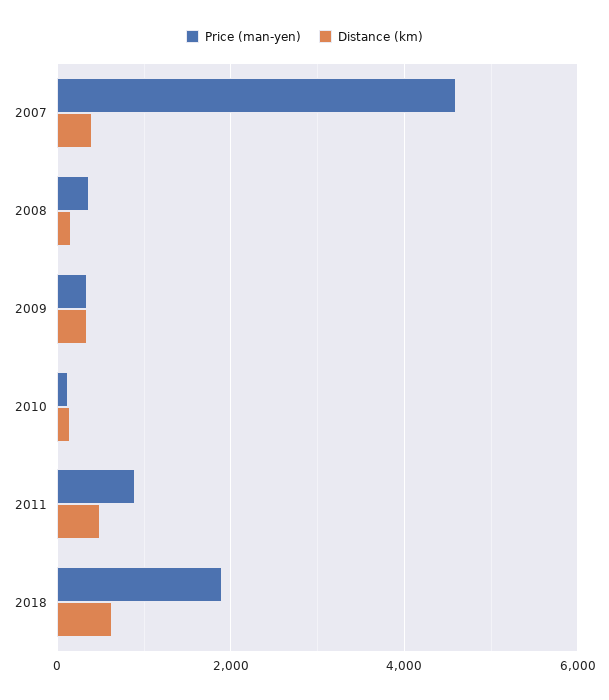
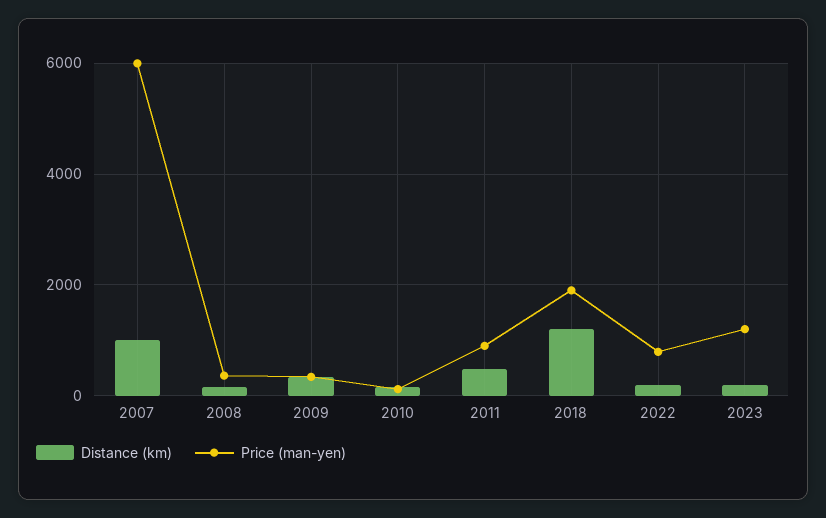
Price (man-yen), 2007: 4600 -> 6000
Distance (km), 2007: 400 -> 1000
Distance (km), 2018: 600 -> 1200
Distance (km), 2022: none -> 200
Price (man-yen), 2022: none -> 800
Distance (km), 2023: none -> 200
Price (man-yen), 2023: none -> 1200

